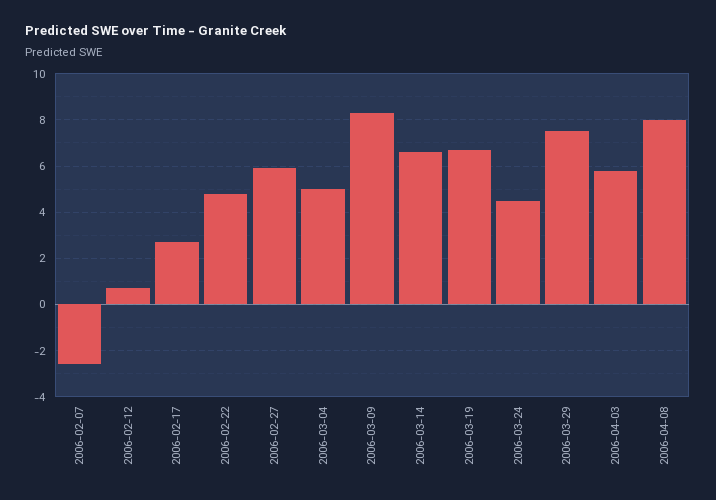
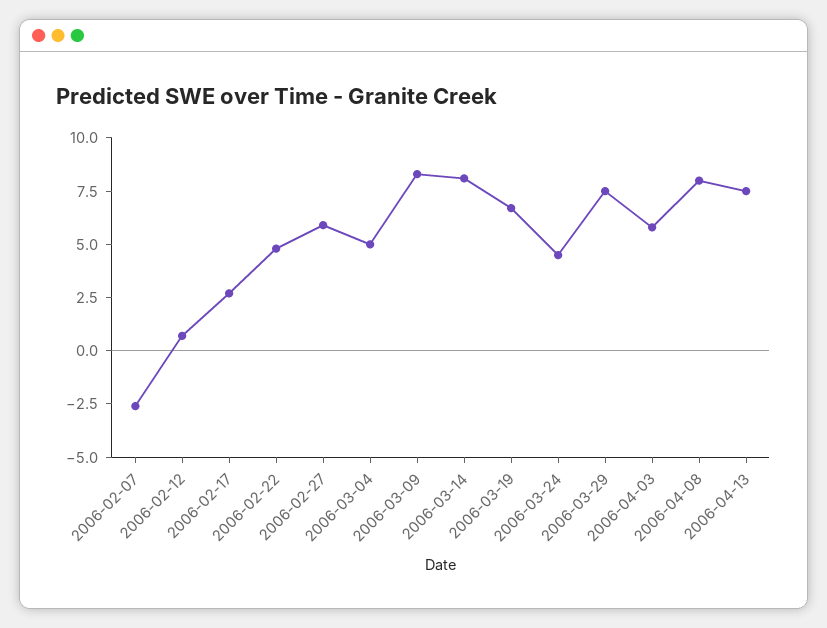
2006-03-14: 6.5 -> 8
2006-04-13: none -> 7.5

